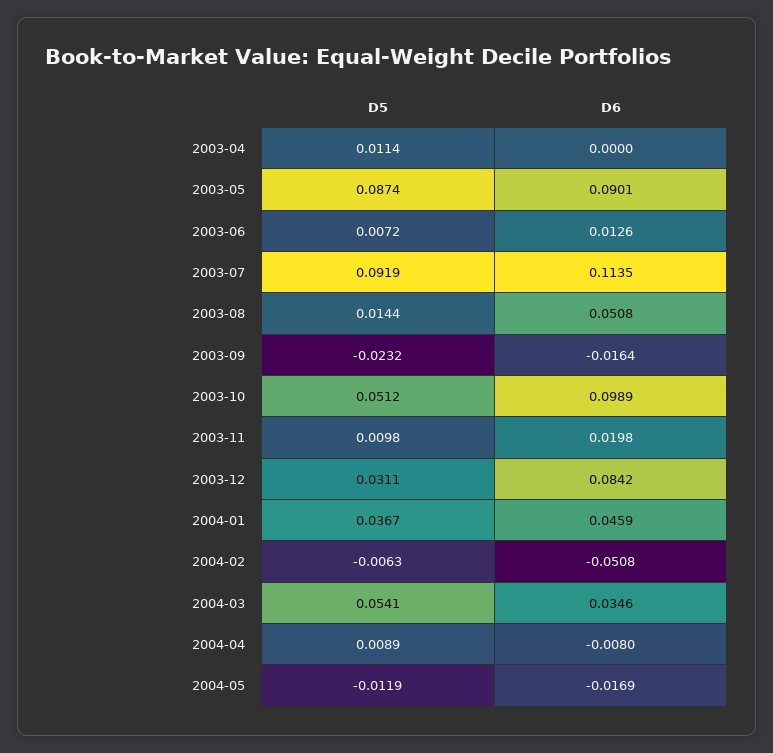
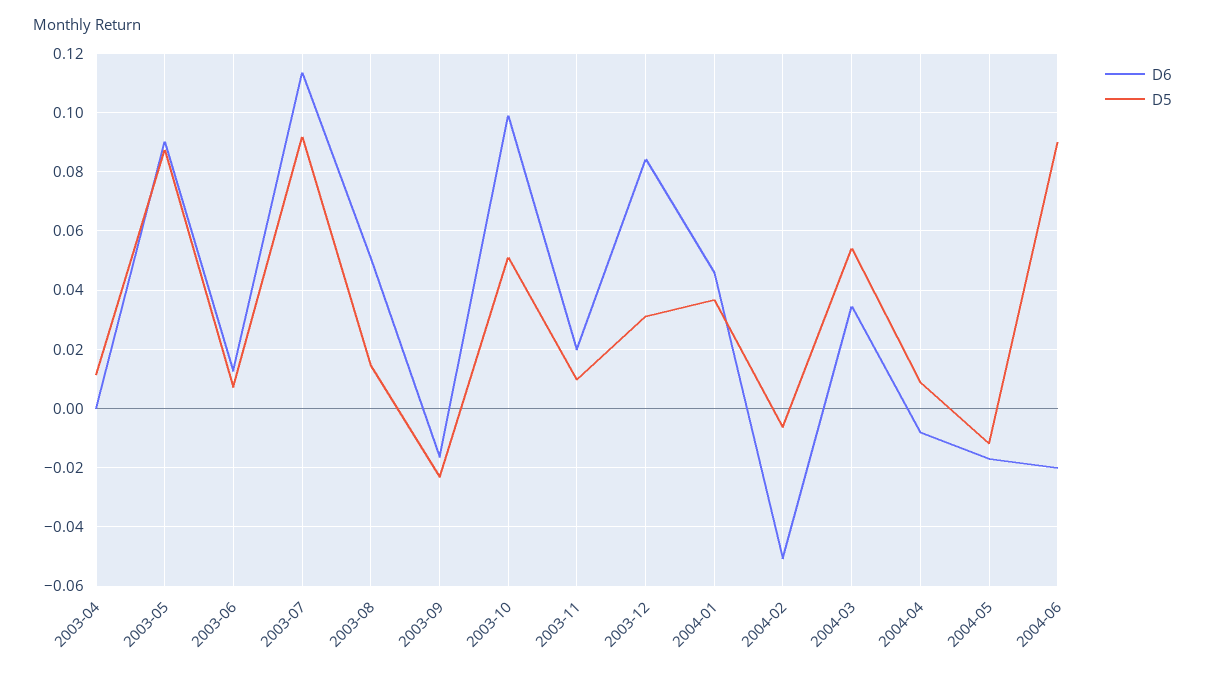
D6, 2004-06: none -> -0.02
D5, 2004-06: none -> 0.09

